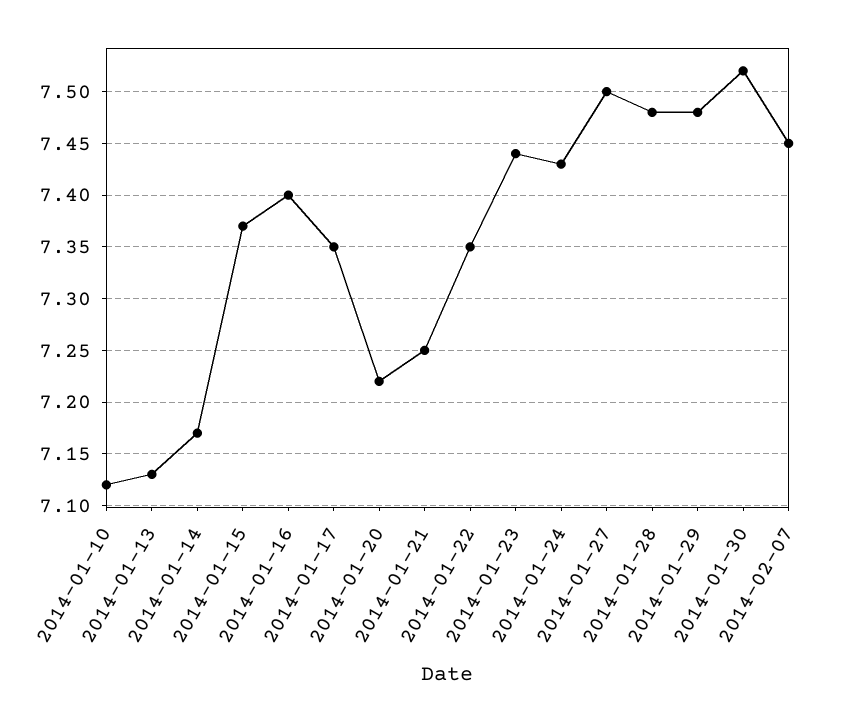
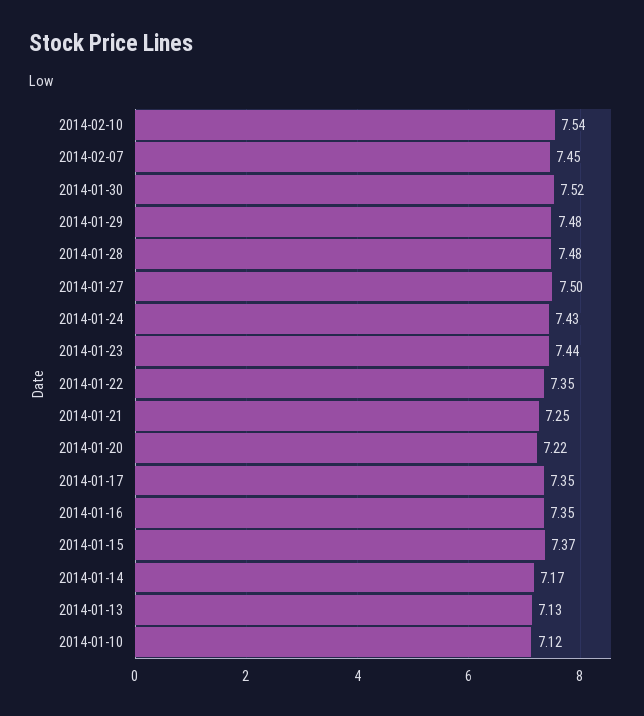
2014-01-16: 7.4 -> 7.35
2014-02-10: none -> 7.54

